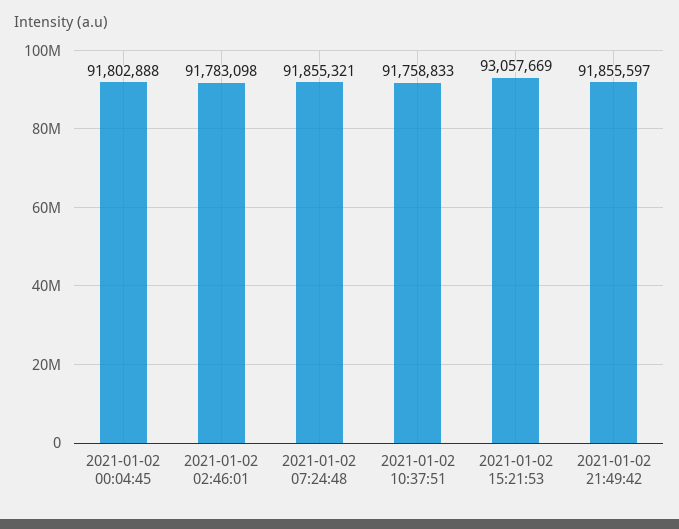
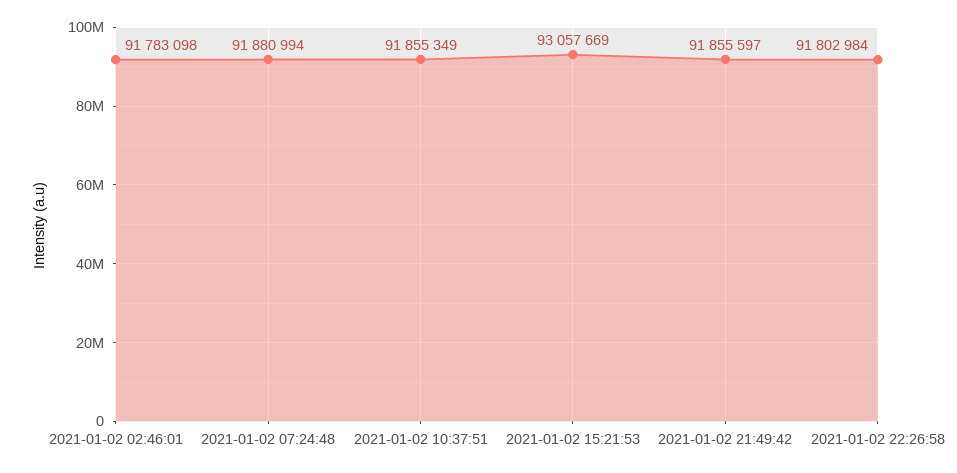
2021-01-02 00:04:45: 91802888 -> none
2021-01-02 07:24:48: 91855321 -> 91880994
2021-01-02 10:37:51: 91758833 -> 91855349
2021-01-02 22:26:58: none -> 91802984

